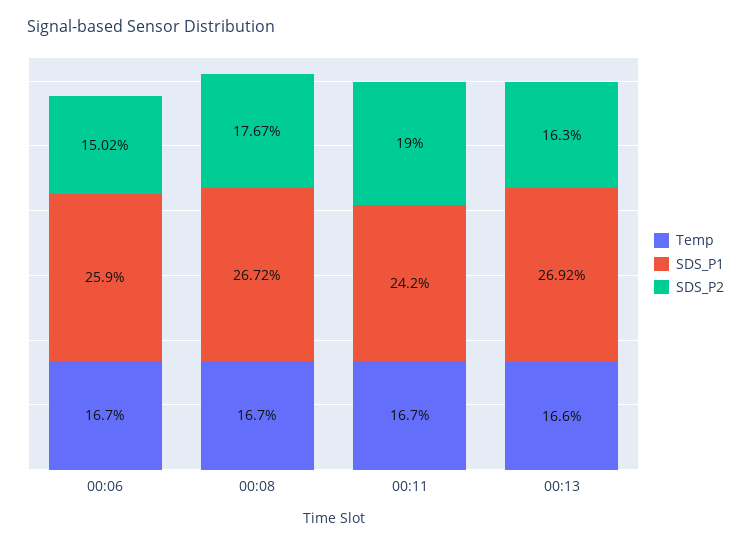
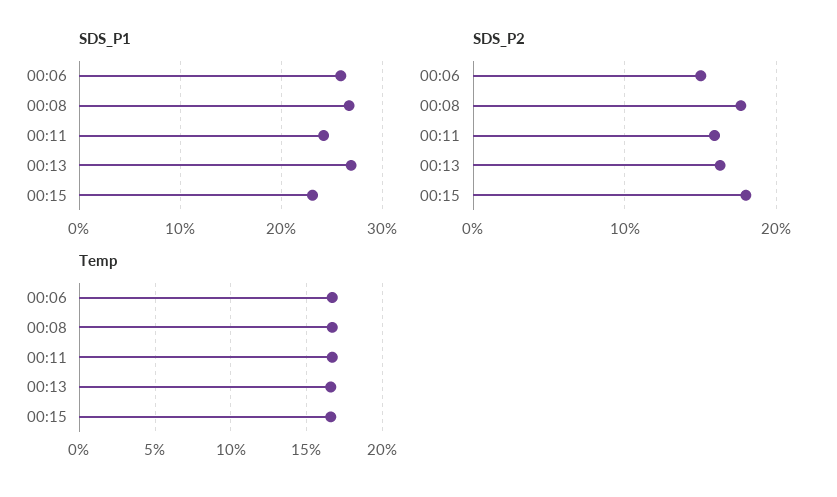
SDS_P2, 00:11: 19 -> 16
SDS_P1, 00:15: none -> 23
SDS_P2, 00:15: none -> 18
Temp, 00:15: none -> 16.5

